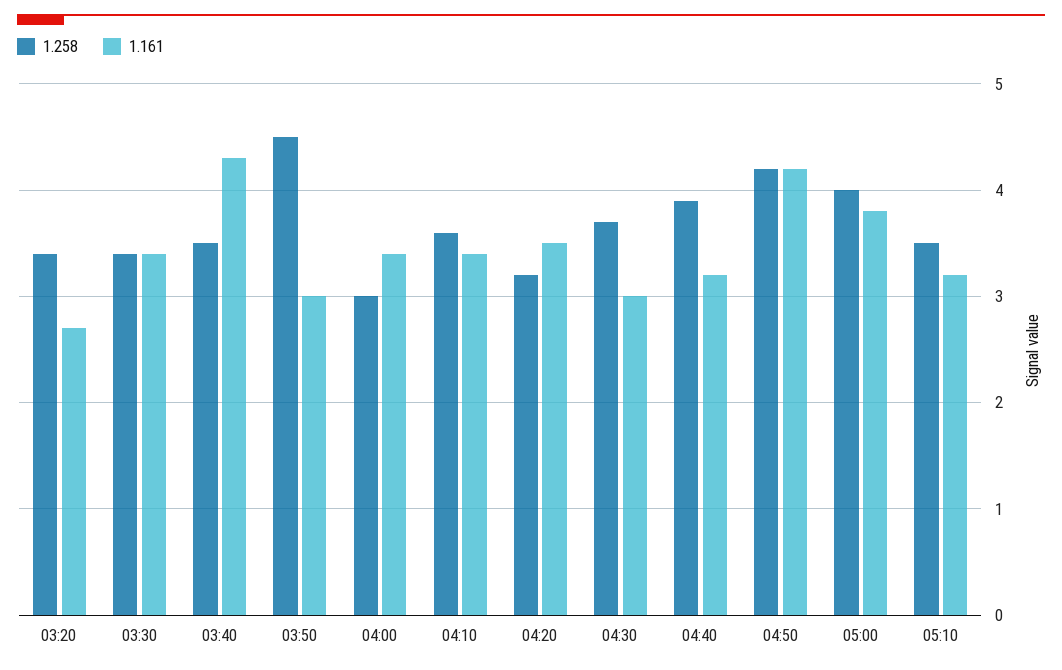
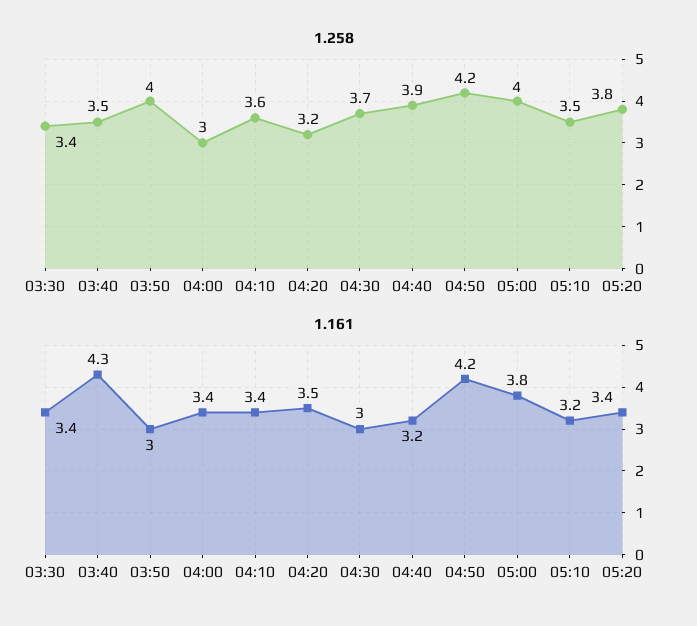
1.258, 03:20: 3.4 -> none
1.161, 03:20: 2.7 -> none
1.258, 03:50: 4.5 -> 4
1.258, 05:20: none -> 3.8
1.161, 05:20: none -> 3.4

